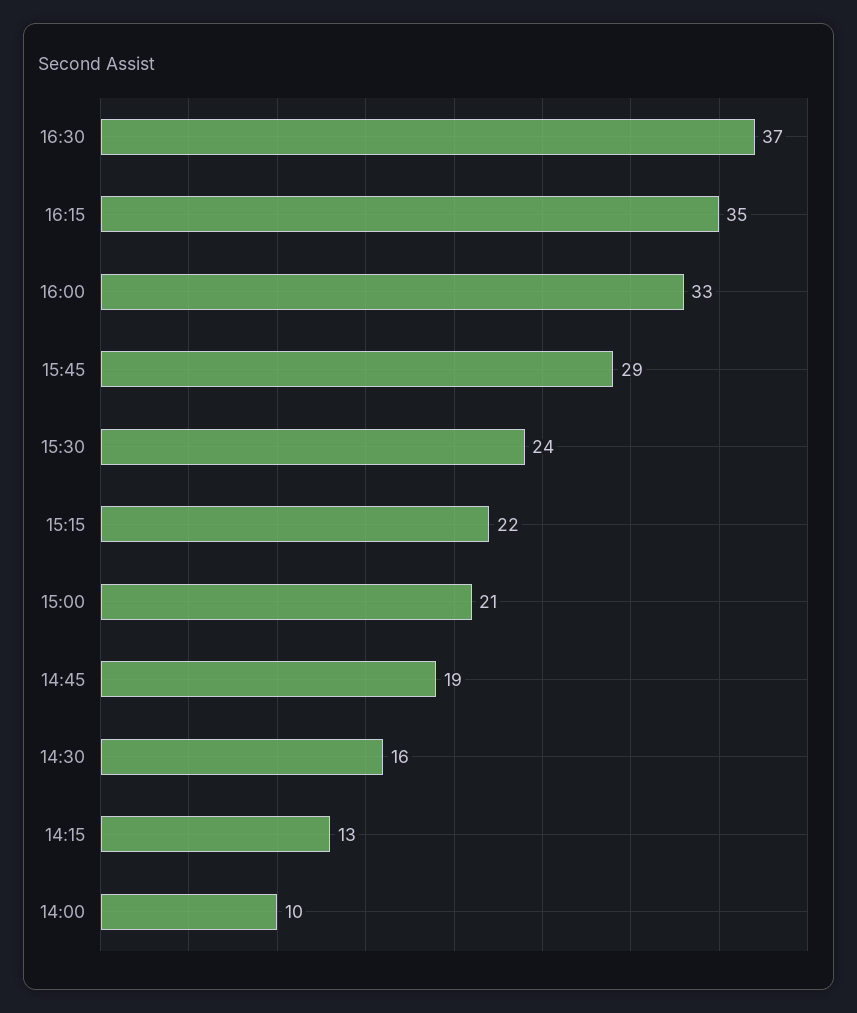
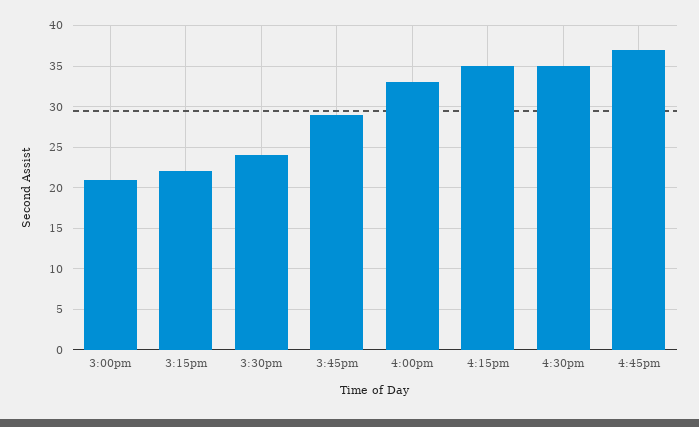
16:30: 37 -> 35
14:45: 19 -> none
14:30: 16 -> none
14:15: 13 -> none
14:00: 10 -> none
4:45pm: none -> 37

